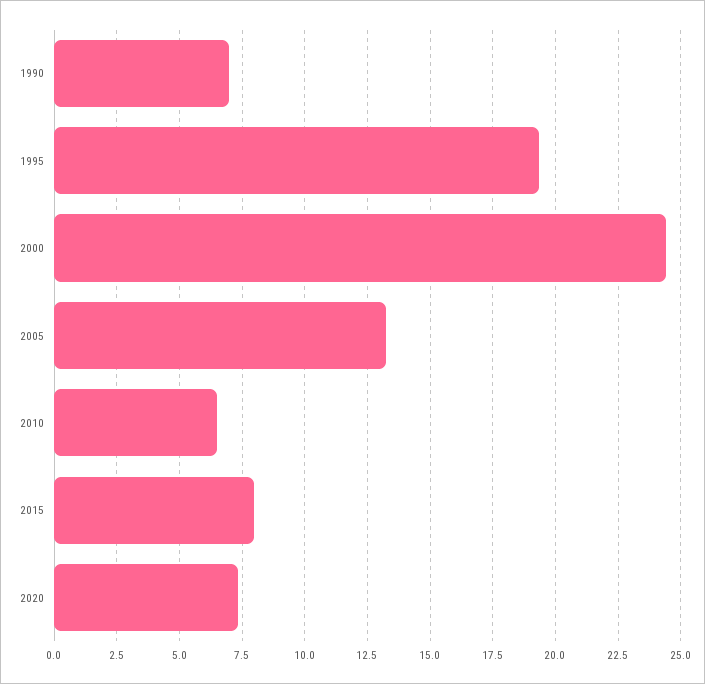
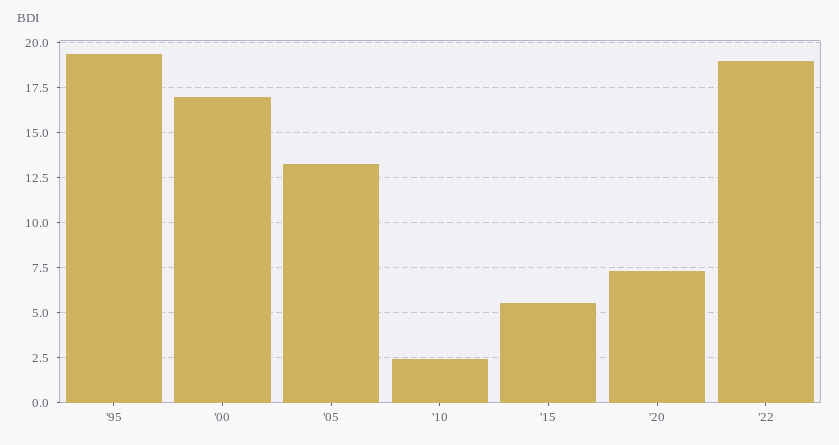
1990: 7 -> none
2000: 24.5 -> 17
2010: 6.5 -> 2.5
2015: 8 -> 5.5
'22: none -> 19

